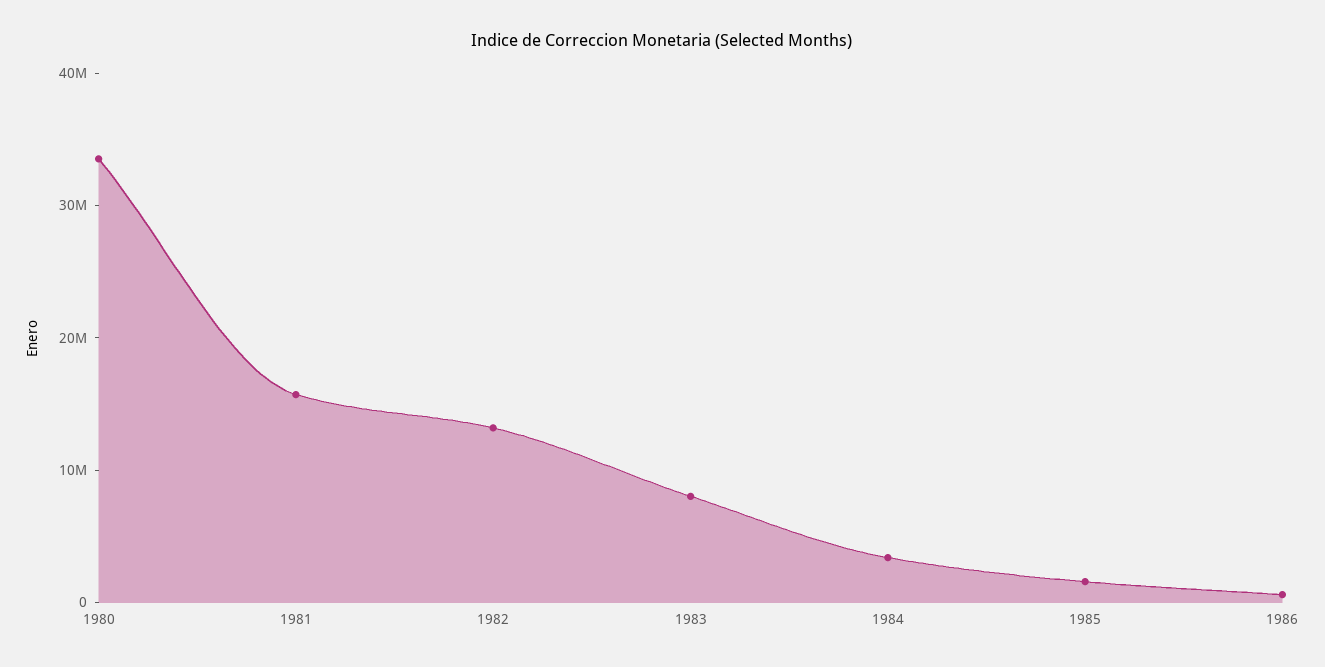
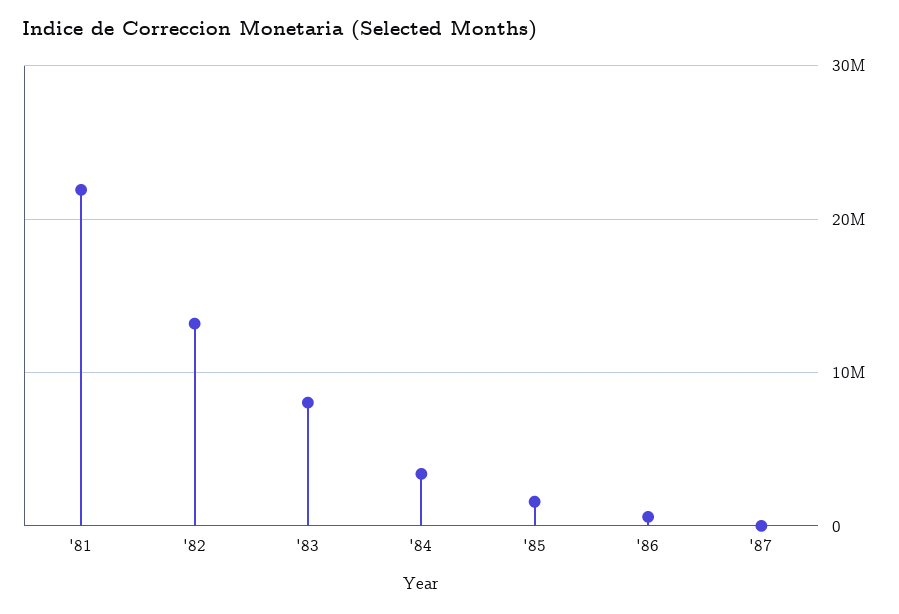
1980: 34000000 -> none
1981: 16000000 -> 22000000
'87: none -> 0

